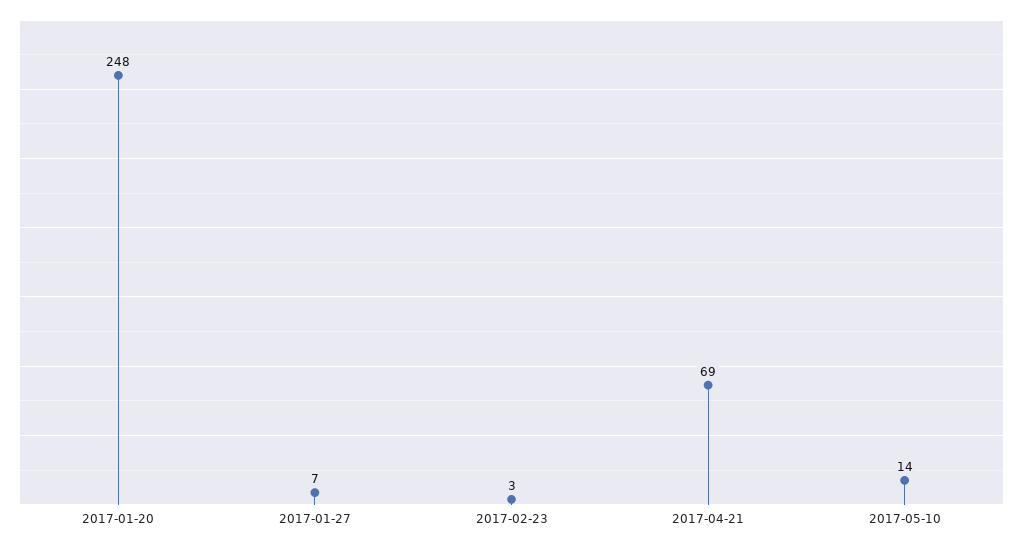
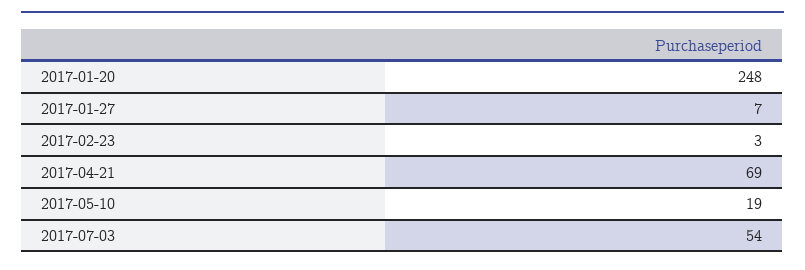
2017-05-10: 14 -> 19
2017-07-03: none -> 54

